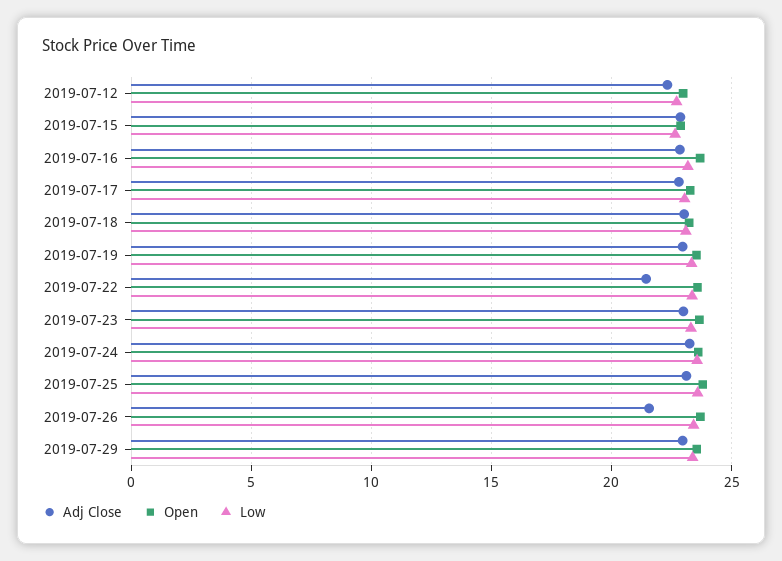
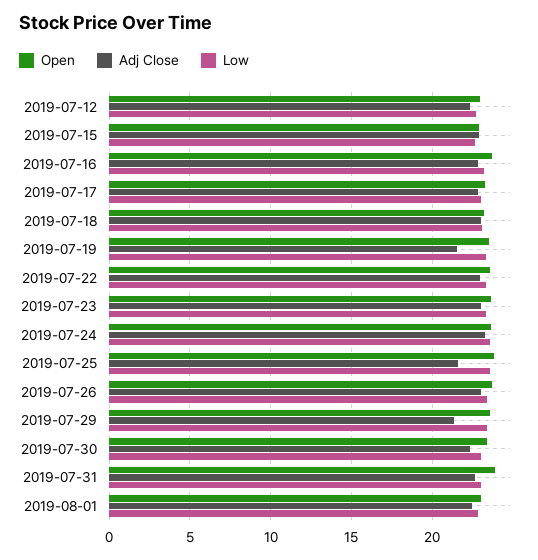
Adj Close, 2019-07-19: 23 -> 21.5
Adj Close, 2019-07-22: 21.5 -> 23
Adj Close, 2019-07-25: 23 -> 21.5
Adj Close, 2019-07-26: 21.5 -> 23
Adj Close, 2019-07-29: 23 -> 21.5
Open, 2019-07-30: none -> 23.5
Adj Close, 2019-07-30: none -> 22.5
Low, 2019-07-30: none -> 23
Open, 2019-07-31: none -> 24
Adj Close, 2019-07-31: none -> 22.5
Low, 2019-07-31: none -> 23
Open, 2019-08-01: none -> 23
Adj Close, 2019-08-01: none -> 22.5
Low, 2019-08-01: none -> 23

